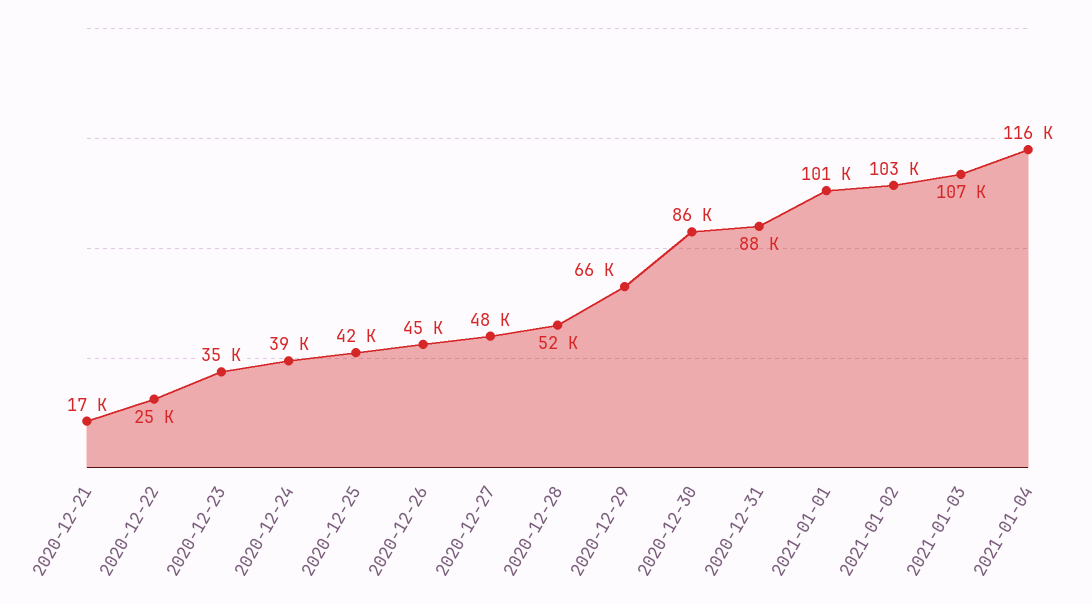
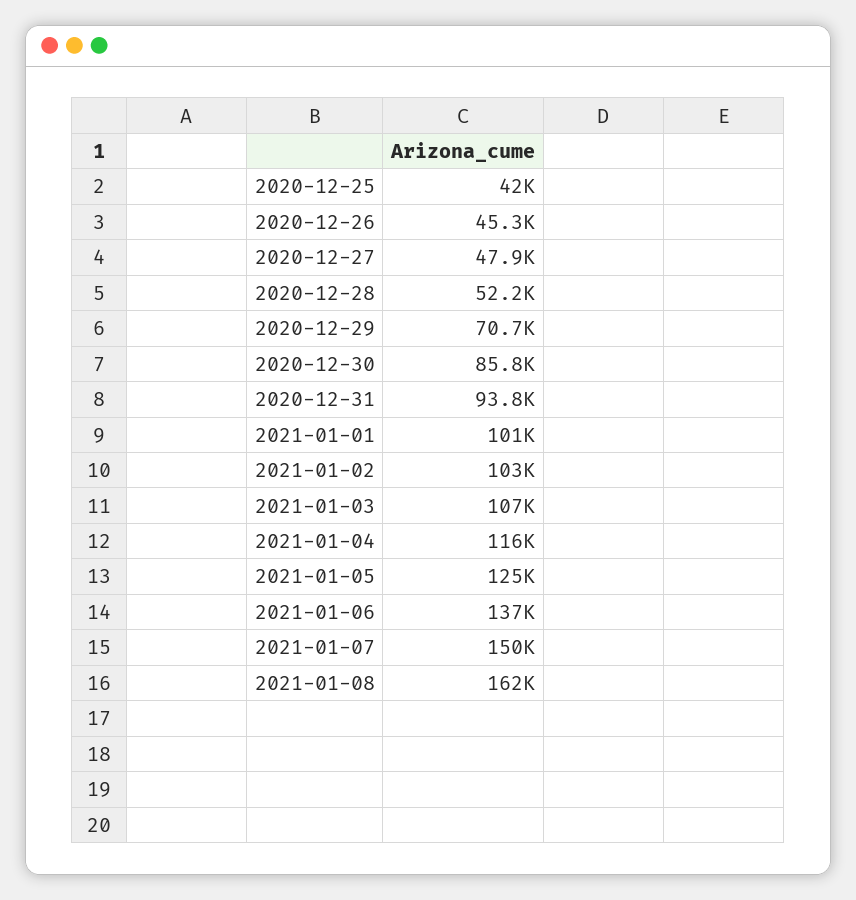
2020-12-21: 17000 -> none
2020-12-22: 25000 -> none
2020-12-23: 35000 -> none
2020-12-24: 39000 -> none
2020-12-29: 66000 -> 70700
2020-12-31: 88000 -> 93800
2021-01-05: none -> 125000
2021-01-06: none -> 137000
2021-01-07: none -> 150000
2021-01-08: none -> 162000

